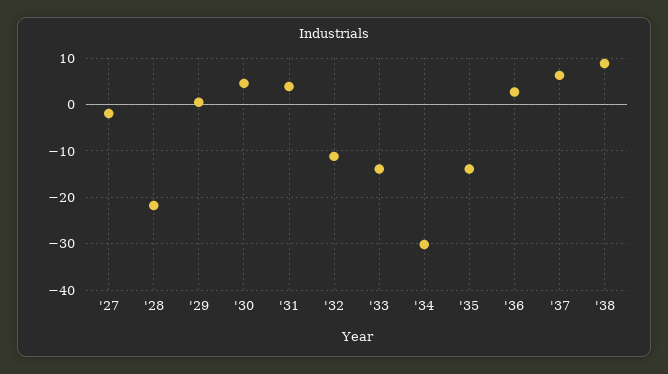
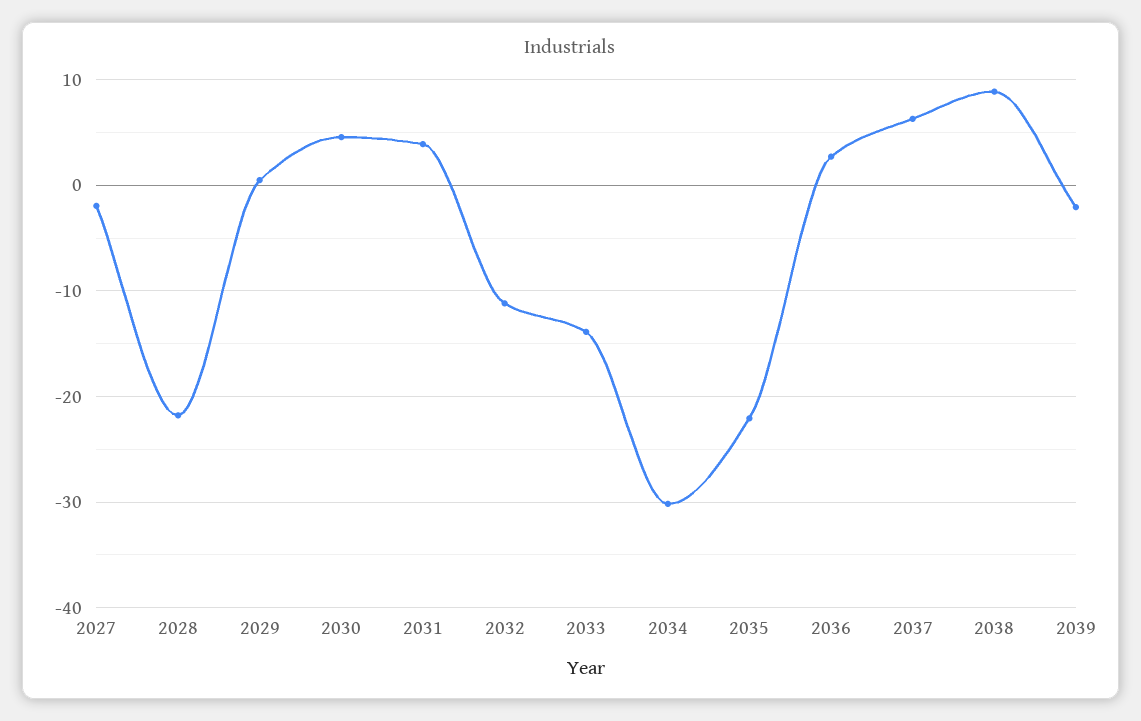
'35: -14 -> -22
2039: none -> -2

